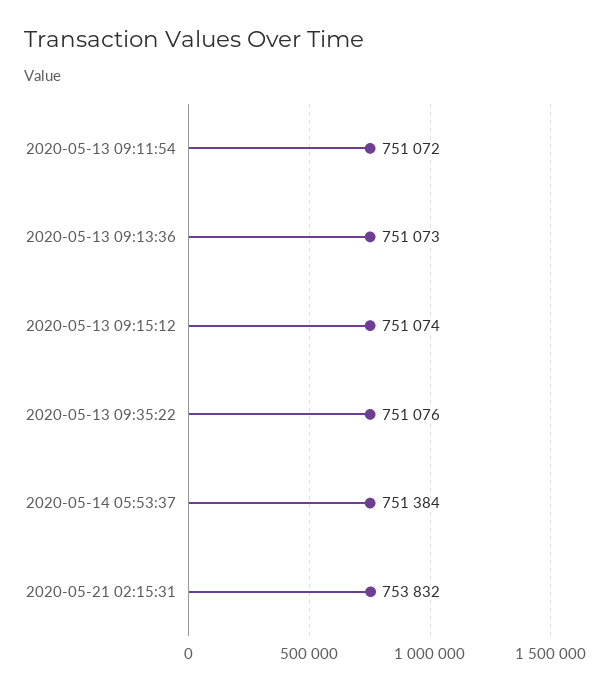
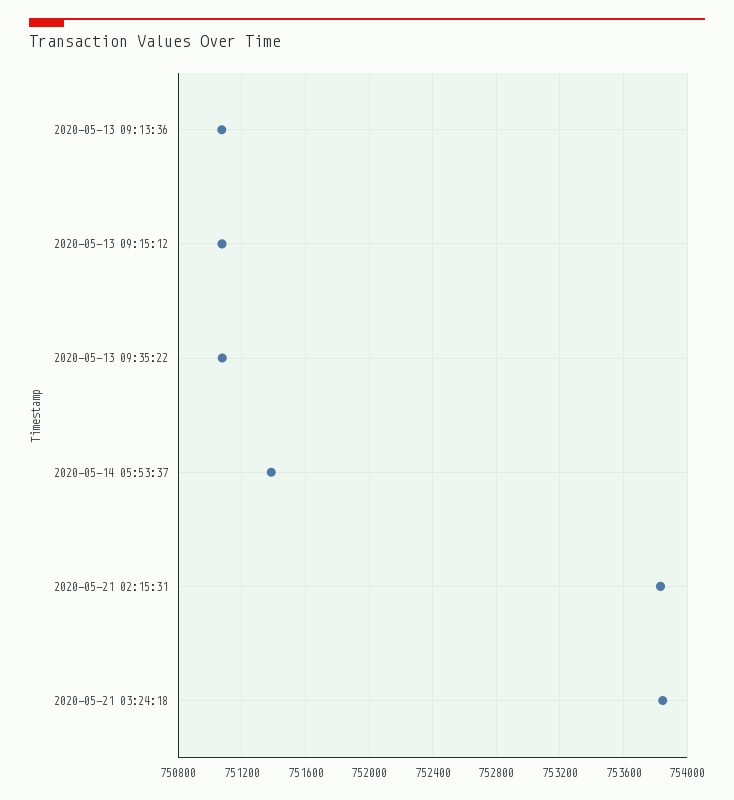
2020-05-13 09:11:54: 751072 -> none
2020-05-21 03:24:18: none -> 753850

